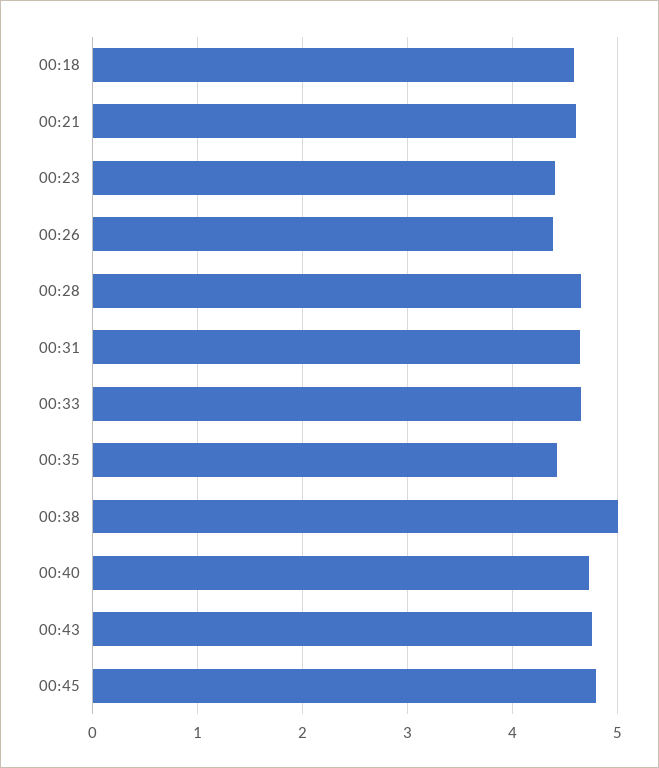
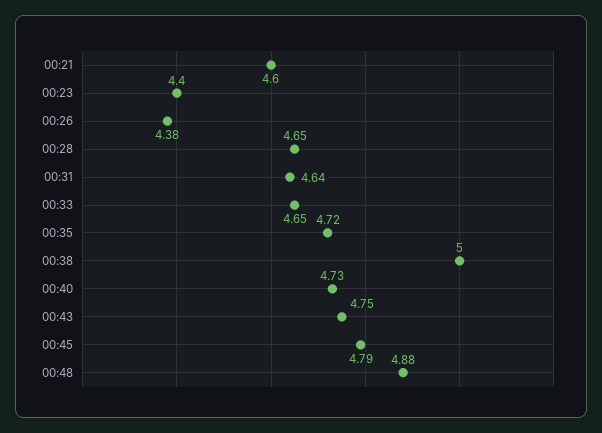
00:18: 4.6 -> none
00:35: 4.4 -> 4.72
00:48: none -> 4.88

